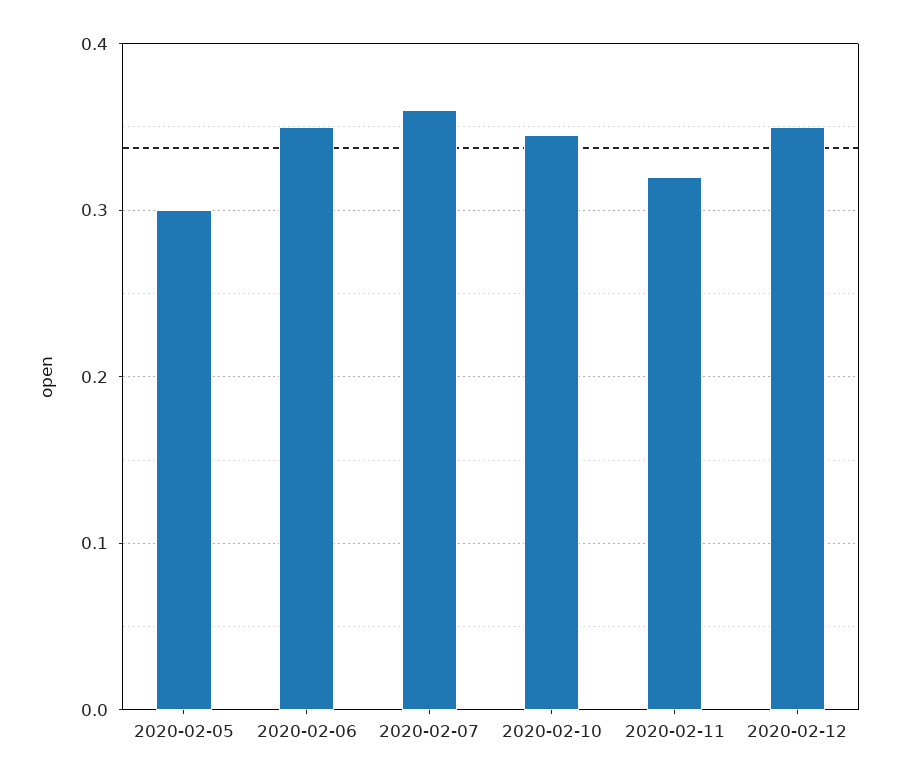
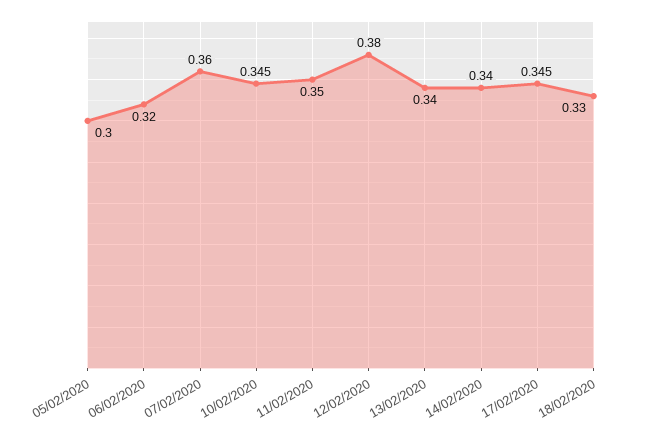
2020-02-06: 0.35 -> 0.32
2020-02-11: 0.32 -> 0.35
2020-02-12: 0.35 -> 0.38
13/02/2020: none -> 0.34
14/02/2020: none -> 0.34
17/02/2020: none -> 0.345
18/02/2020: none -> 0.33

